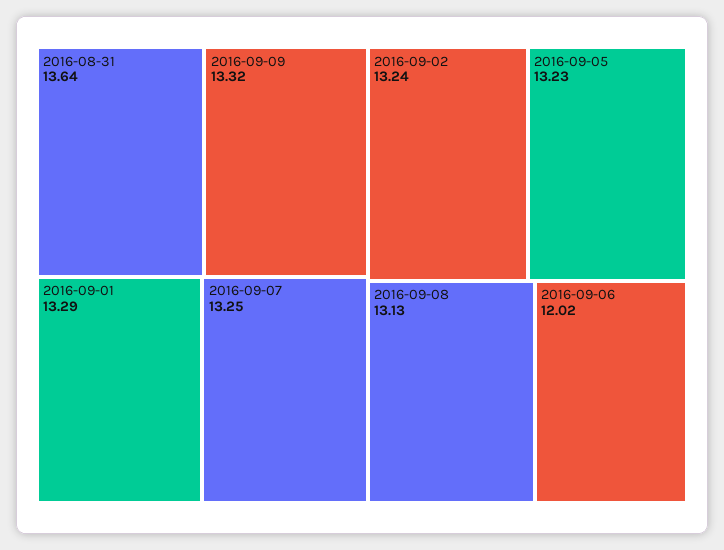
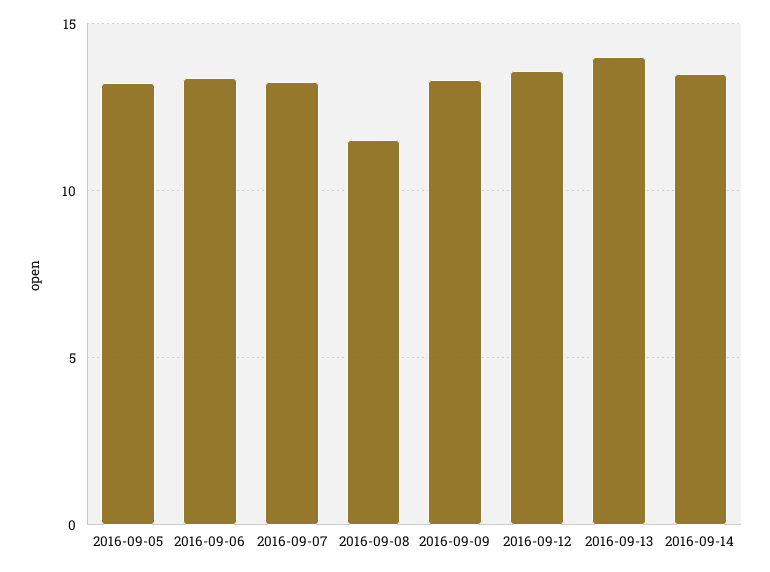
2016-08-31: 13.64 -> none
2016-09-01: 13.29 -> none
2016-09-02: 13.24 -> none
2016-09-08: 13.13 -> 11.5
2016-09-06: 12.02 -> 13.5
2016-09-12: none -> 13.5
2016-09-13: none -> 14
2016-09-14: none -> 13.5

